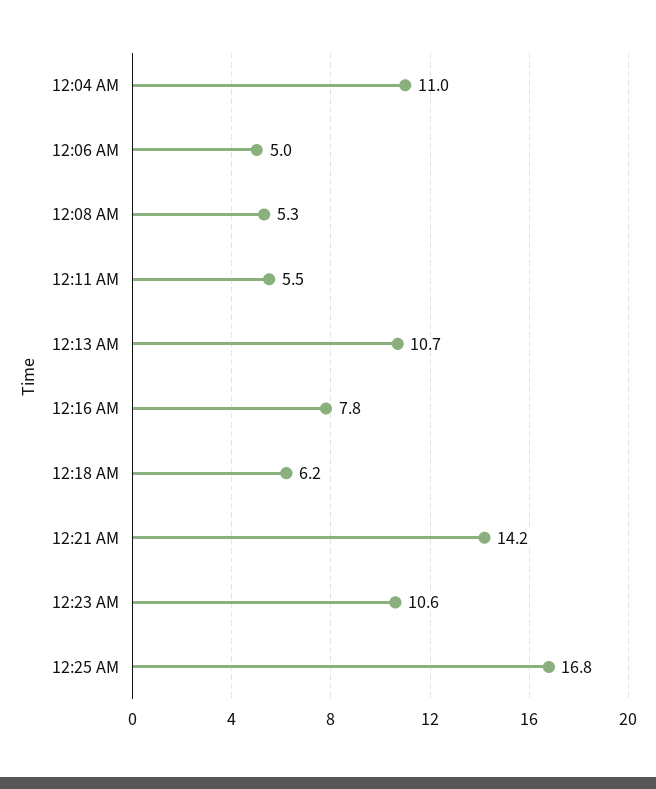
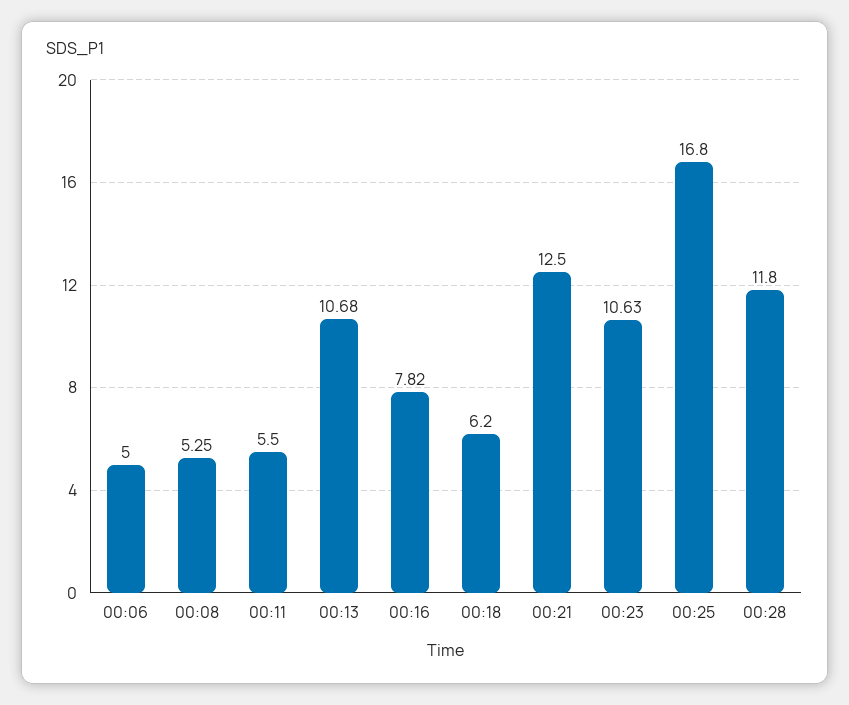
12:04 AM: 11 -> none
12:21 AM: 14.2 -> 12.5
00:28: none -> 11.8

